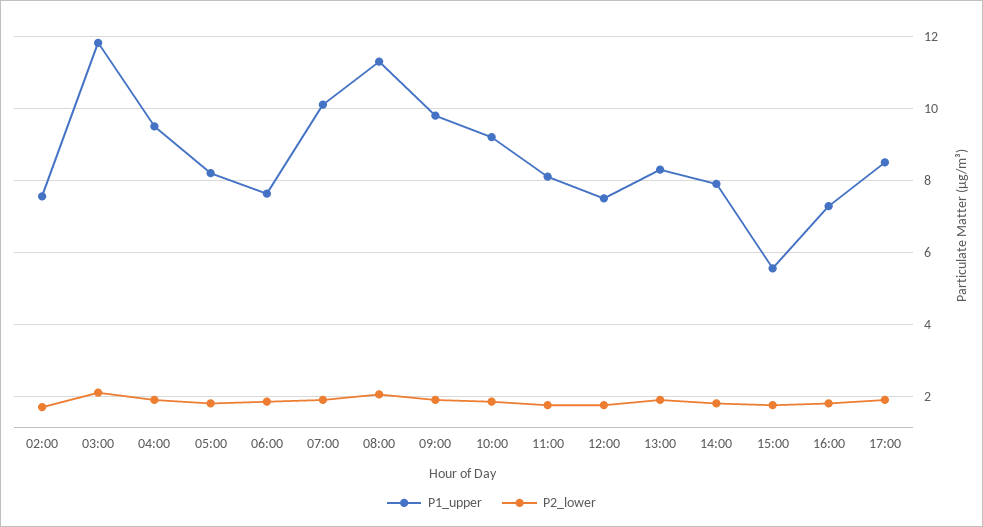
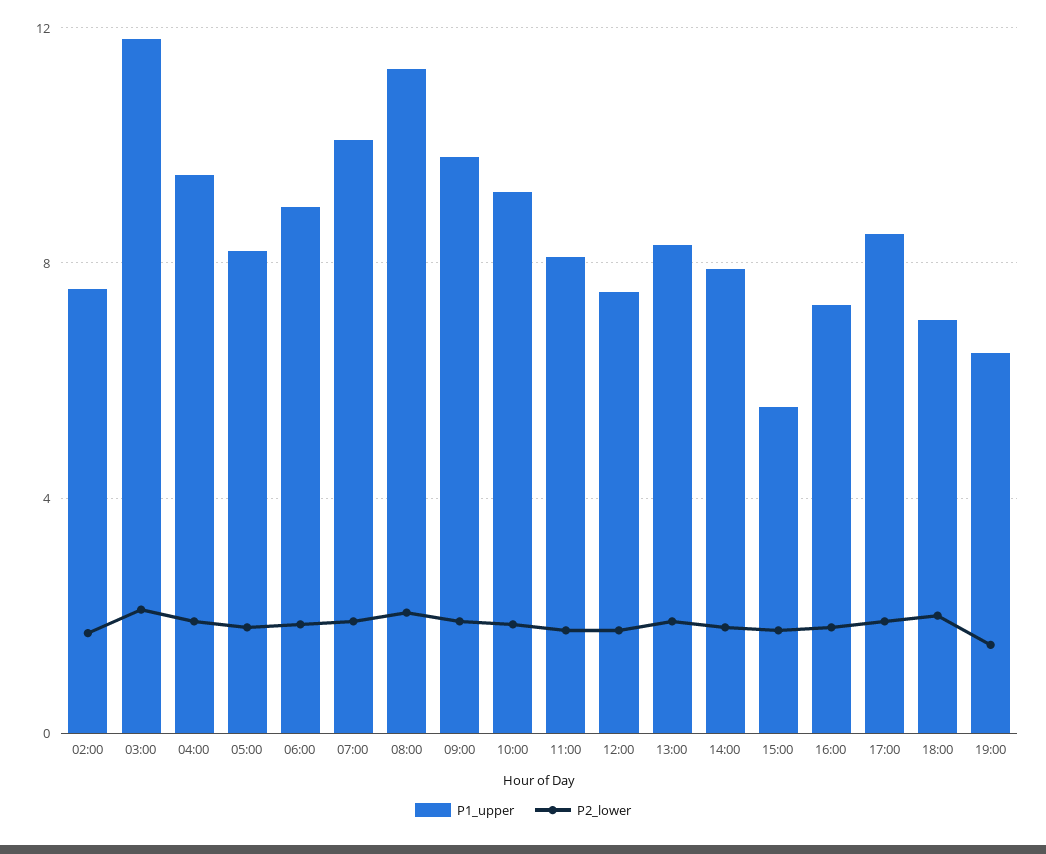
P1_upper, 06:00: 7.6 -> 9
P1_upper, 18:00: none -> 7
P2_lower, 18:00: none -> 2
P1_upper, 19:00: none -> 6.5
P2_lower, 19:00: none -> 1.5

